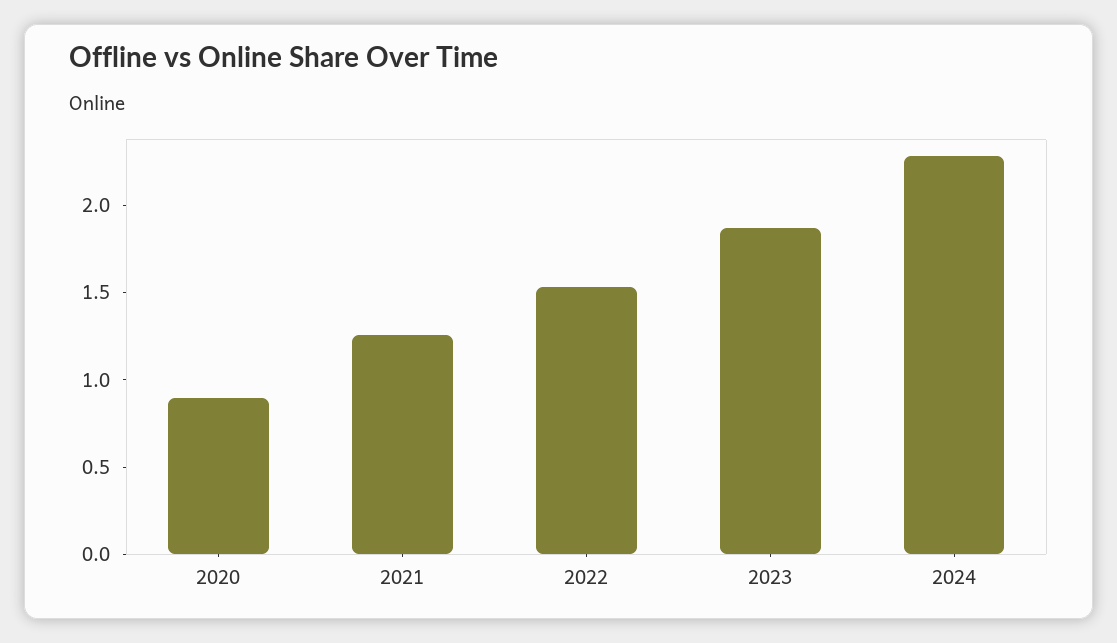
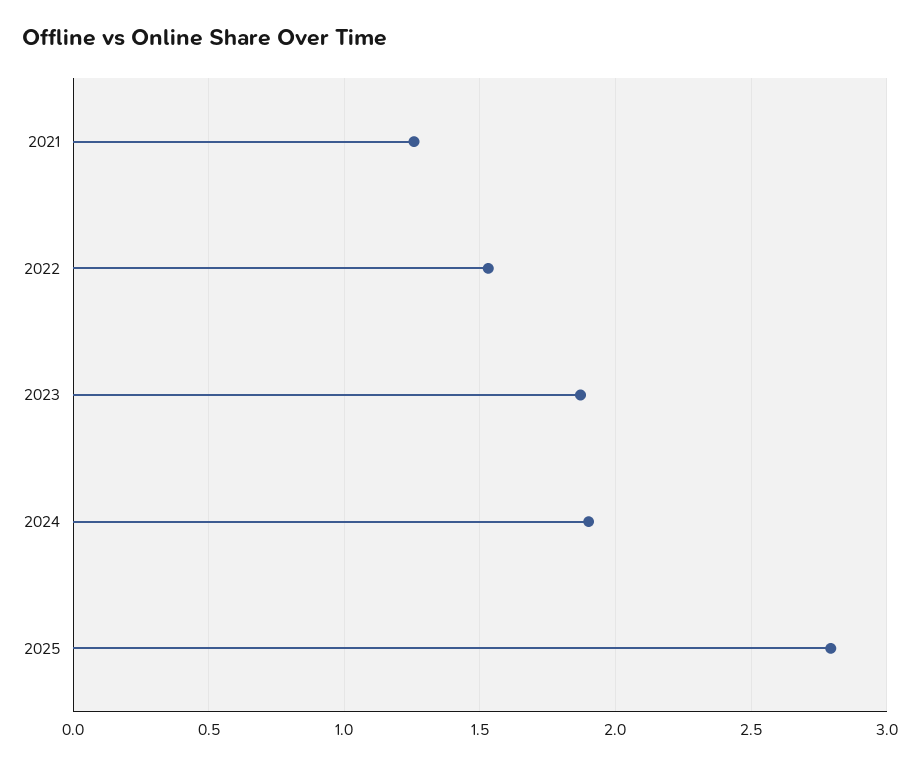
2020: 0.9 -> none
2024: 2.3 -> 1.9
2025: none -> 2.8

